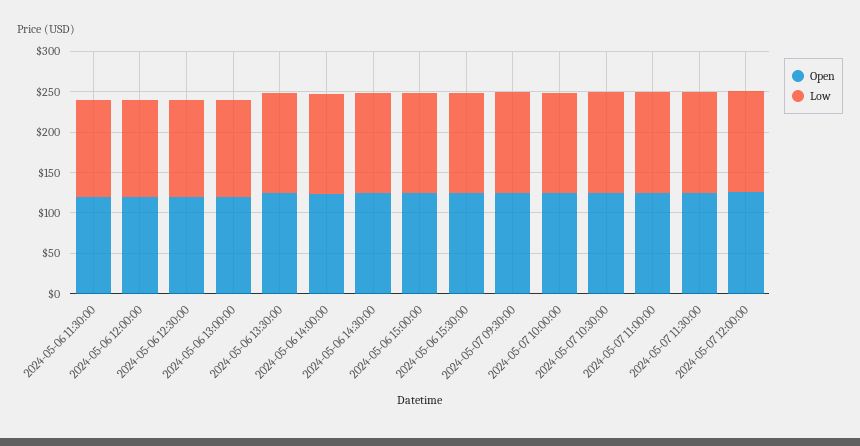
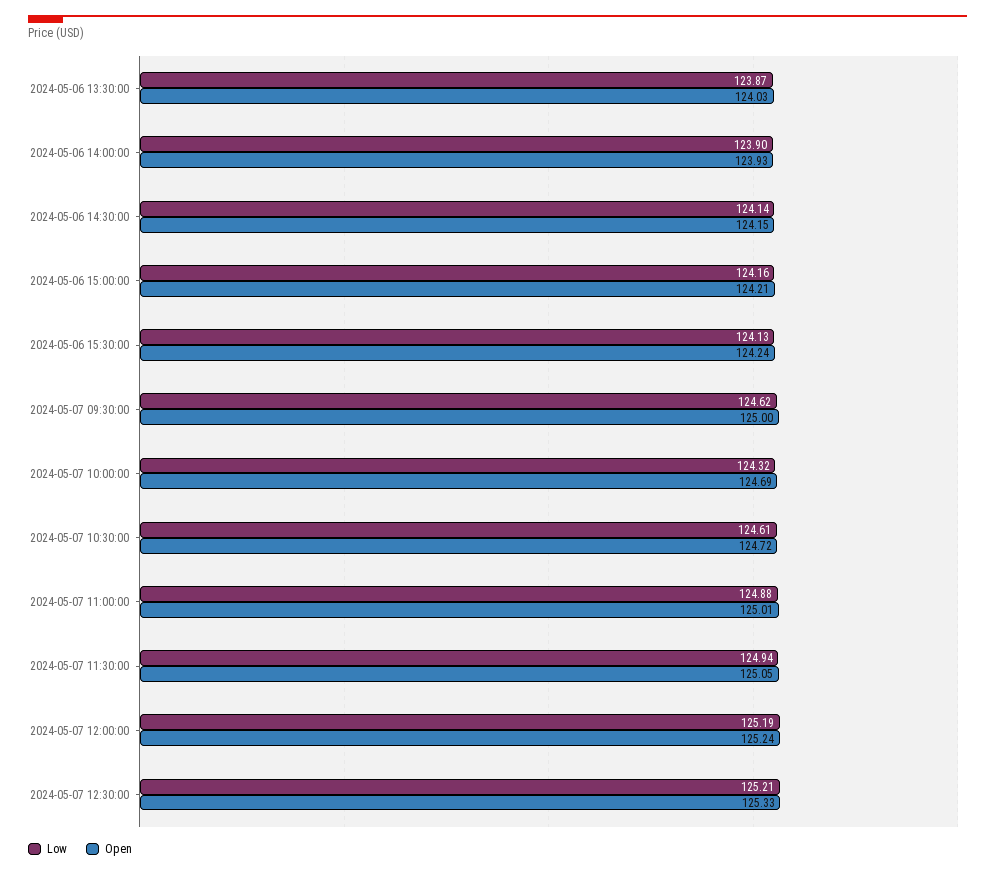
Open, 2024-05-06 11:30:00: 120 -> none
Low, 2024-05-06 11:30:00: 120 -> none
Open, 2024-05-06 12:00:00: 120 -> none
Low, 2024-05-06 12:00:00: 120 -> none
Open, 2024-05-06 12:30:00: 120 -> none
Low, 2024-05-06 12:30:00: 120 -> none
Open, 2024-05-06 13:00:00: 120 -> none
Low, 2024-05-06 13:00:00: 120 -> none
Low, 2024-05-07 12:30:00: none -> 125.21
Open, 2024-05-07 12:30:00: none -> 125.33

